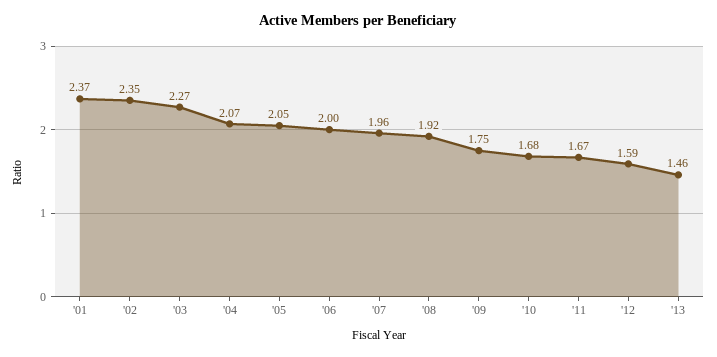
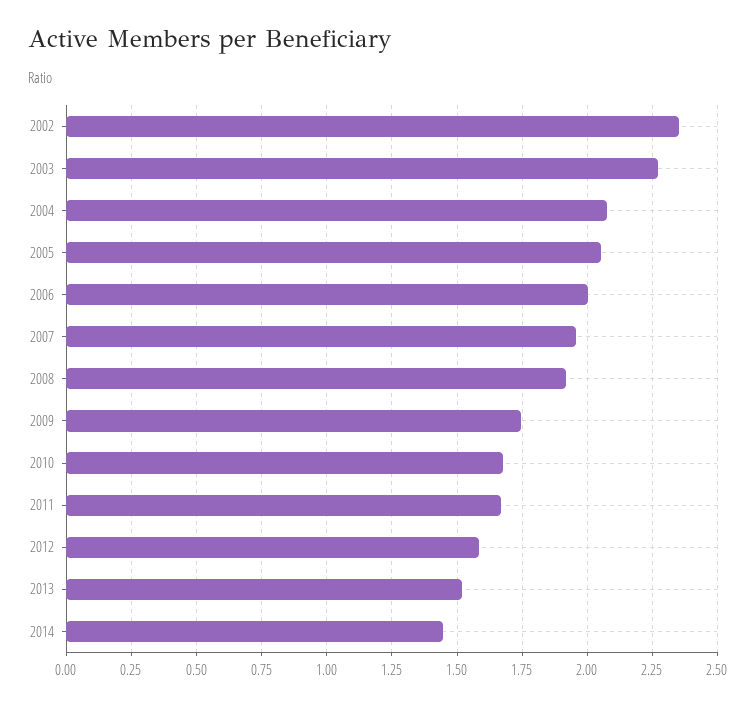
'01: 2.37 -> none
'13: 1.46 -> 1.525
2014: none -> 1.45

